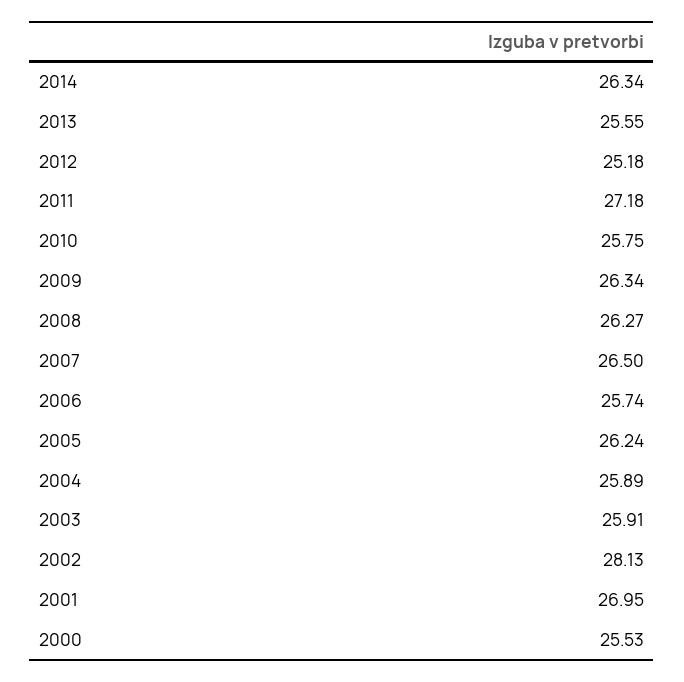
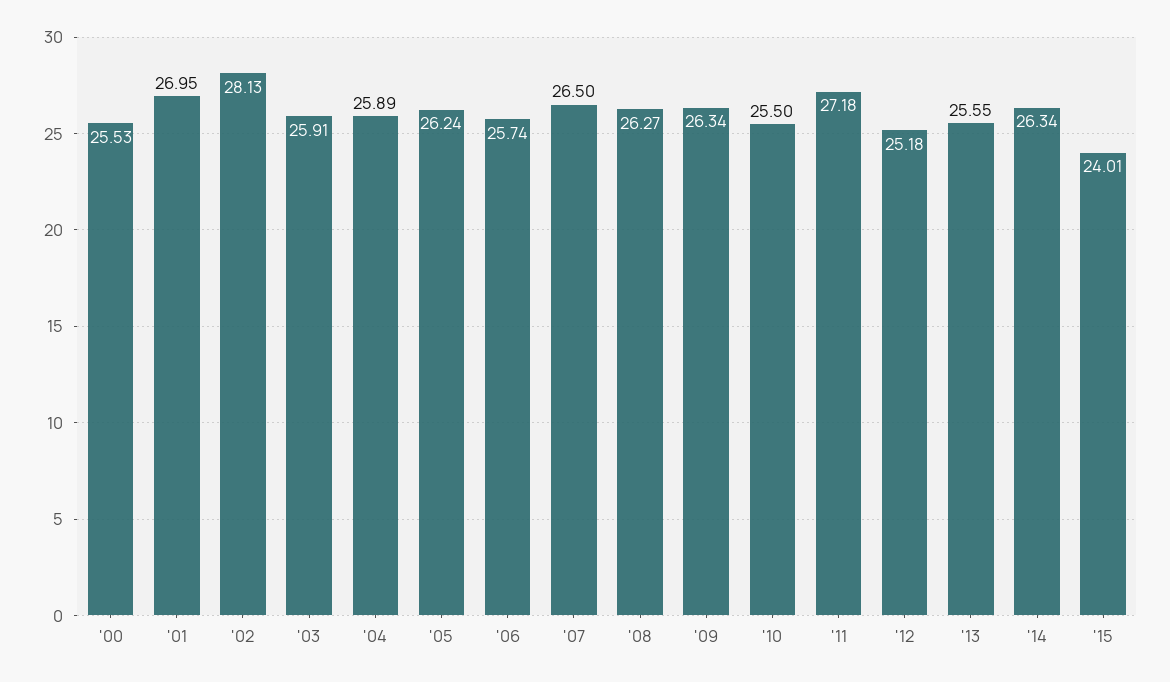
2010: 25.75 -> 25.5
'15: none -> 24.01

